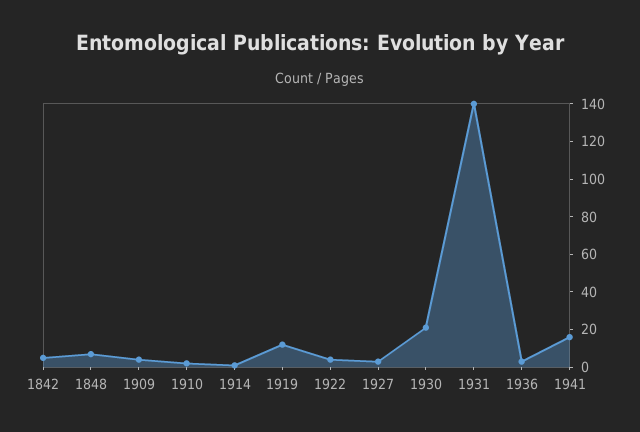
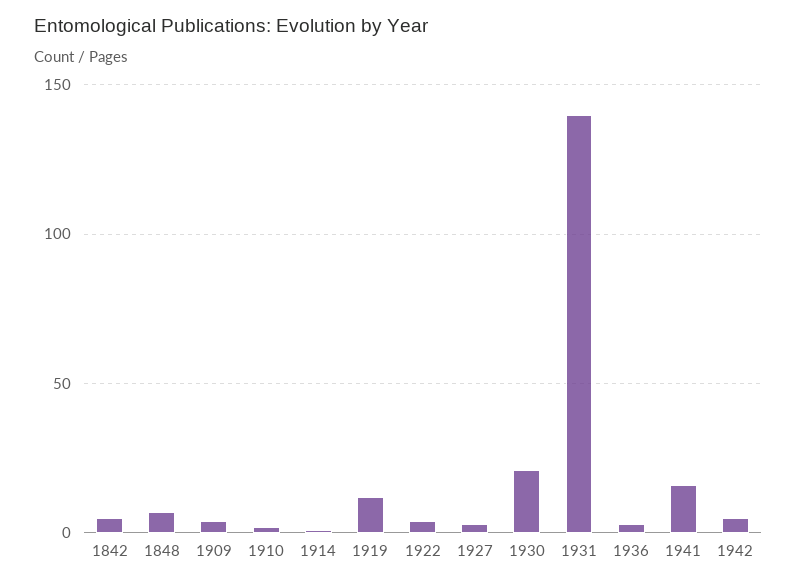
1942: none -> 5

